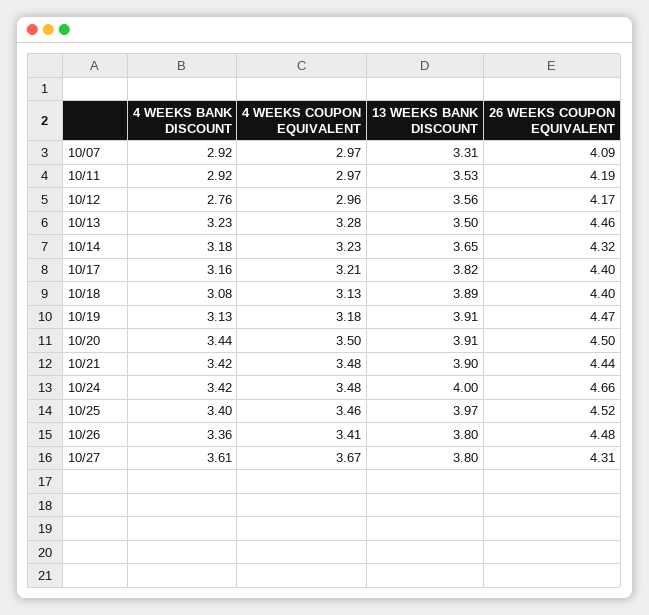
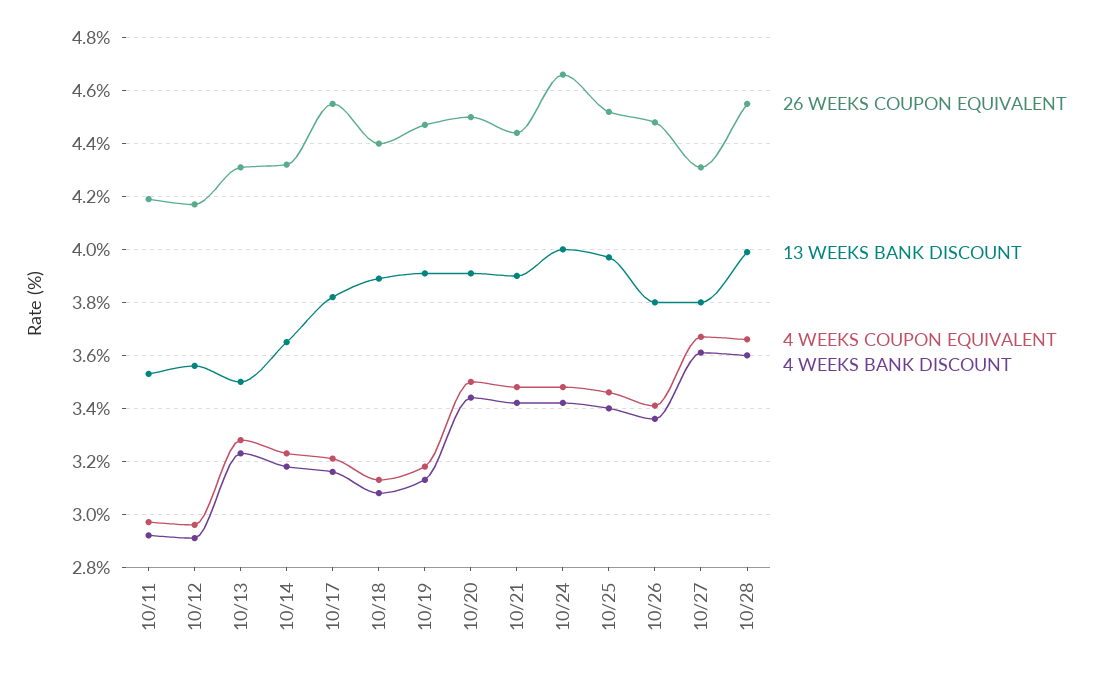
4 WEEKS BANK DISCOUNT, 10/07: 2.92 -> none
4 WEEKS COUPON EQUIVALENT, 10/07: 2.97 -> none
13 WEEKS BANK DISCOUNT, 10/07: 3.31 -> none
26 WEEKS COUPON EQUIVALENT, 10/07: 4.09 -> none
4 WEEKS BANK DISCOUNT, 10/12: 2.76 -> 2.9
26 WEEKS COUPON EQUIVALENT, 10/13: 4.46 -> 4.3
26 WEEKS COUPON EQUIVALENT, 10/17: 4.4 -> 4.55
26 WEEKS COUPON EQUIVALENT, 10/28: none -> 4.55
13 WEEKS BANK DISCOUNT, 10/28: none -> 4
4 WEEKS COUPON EQUIVALENT, 10/28: none -> 3.65
4 WEEKS BANK DISCOUNT, 10/28: none -> 3.6

